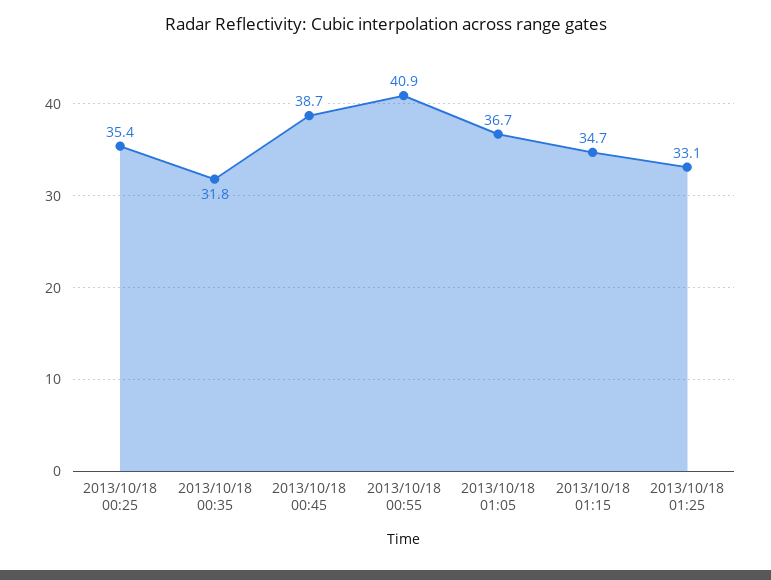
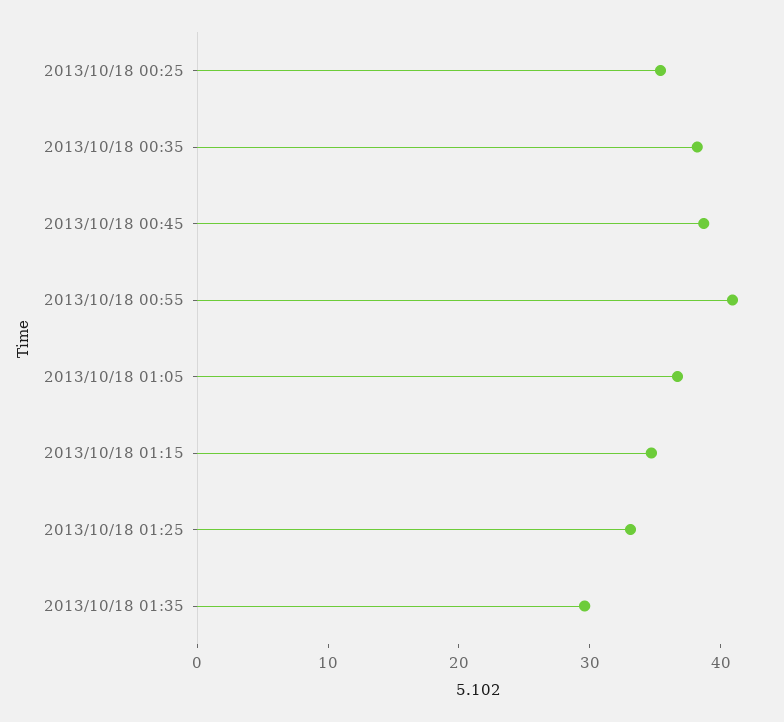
2013/10/18 00:35: 31.8 -> 38
2013/10/18 01:35: none -> 30

